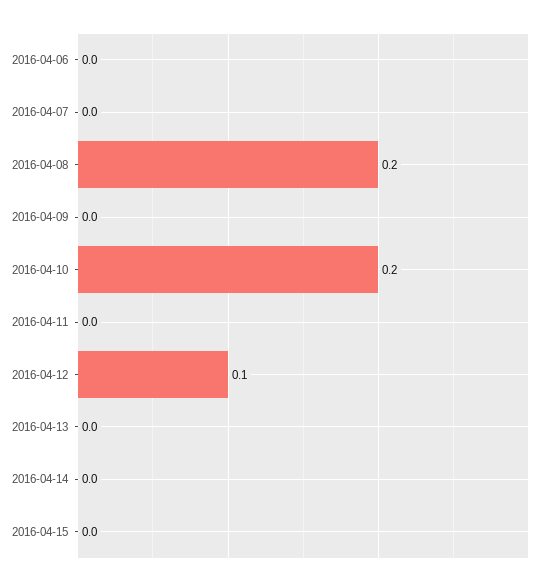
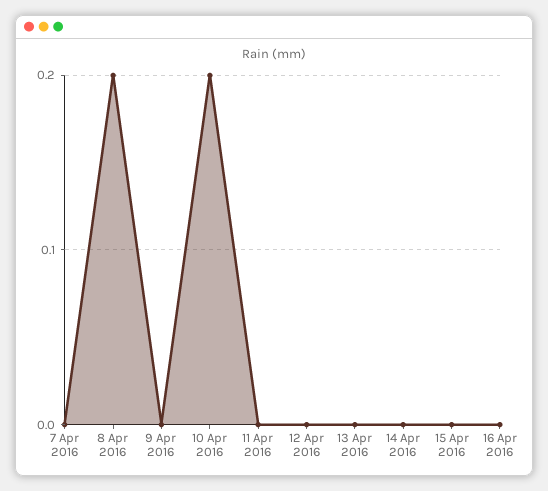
2016-04-06: 0 -> none
2016-04-12: 0.1 -> 0
16 Apr 2016: none -> 0

